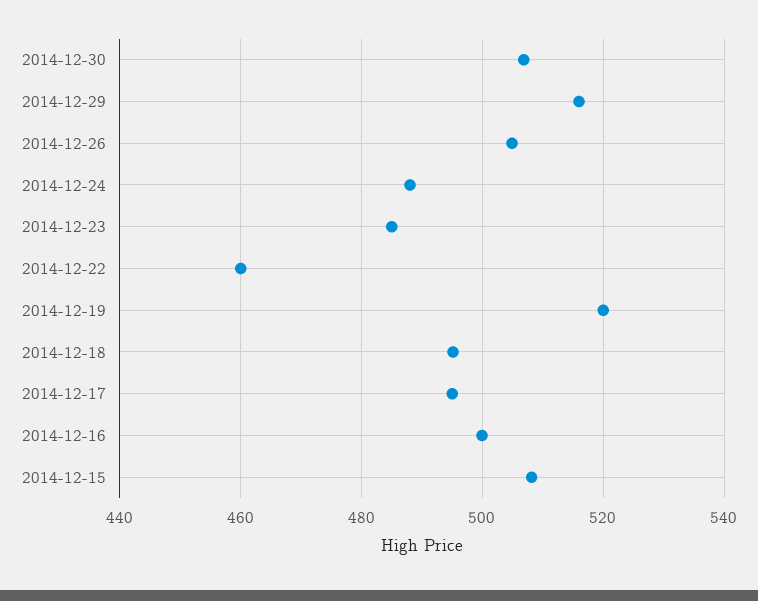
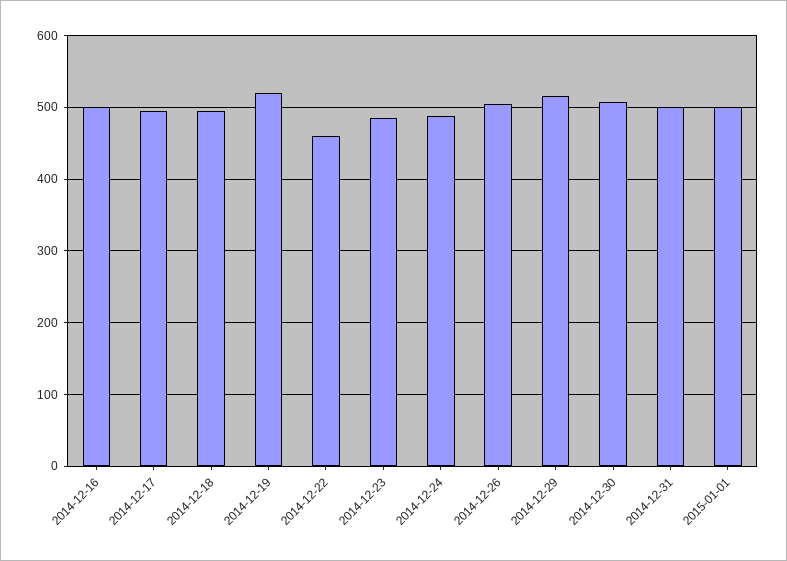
2014-12-15: 508 -> none
2014-12-31: none -> 500
2015-01-01: none -> 500

